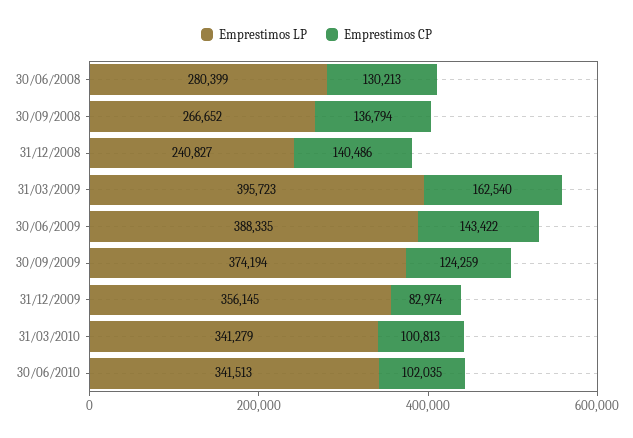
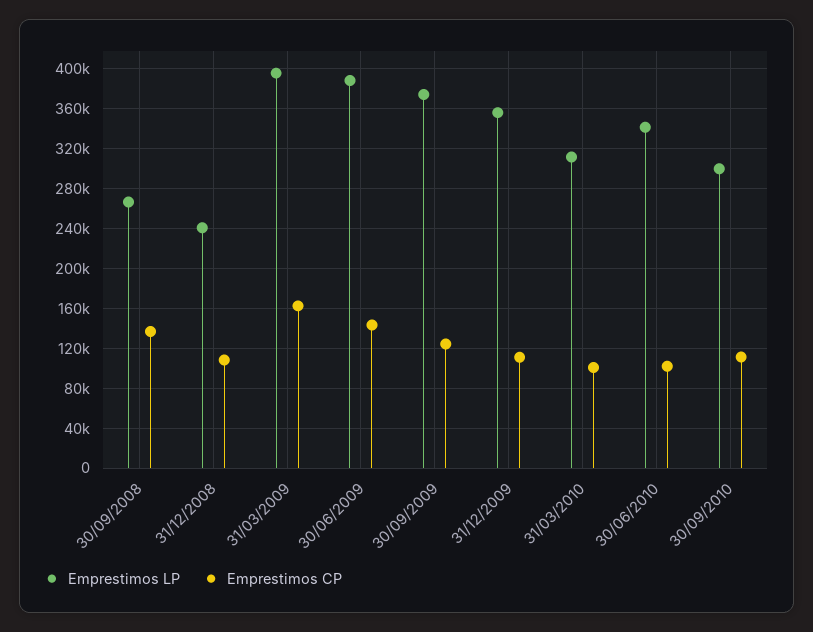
Emprestimos LP, 30/06/2008: 280399 -> none
Emprestimos CP, 30/06/2008: 130213 -> none
Emprestimos CP, 31/12/2008: 140486 -> 110000
Emprestimos CP, 31/12/2009: 82974 -> 110000
Emprestimos LP, 31/03/2010: 341279 -> 310000
Emprestimos LP, 30/09/2010: none -> 300000
Emprestimos CP, 30/09/2010: none -> 110000

